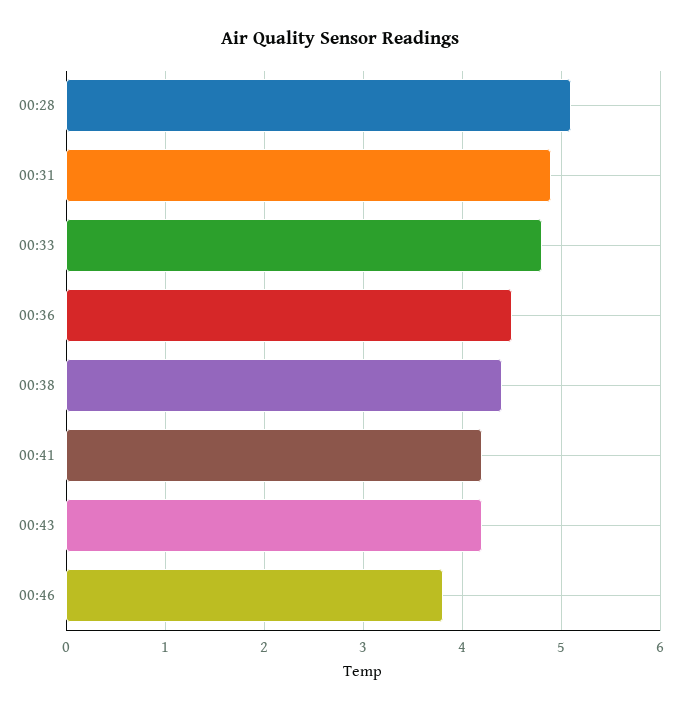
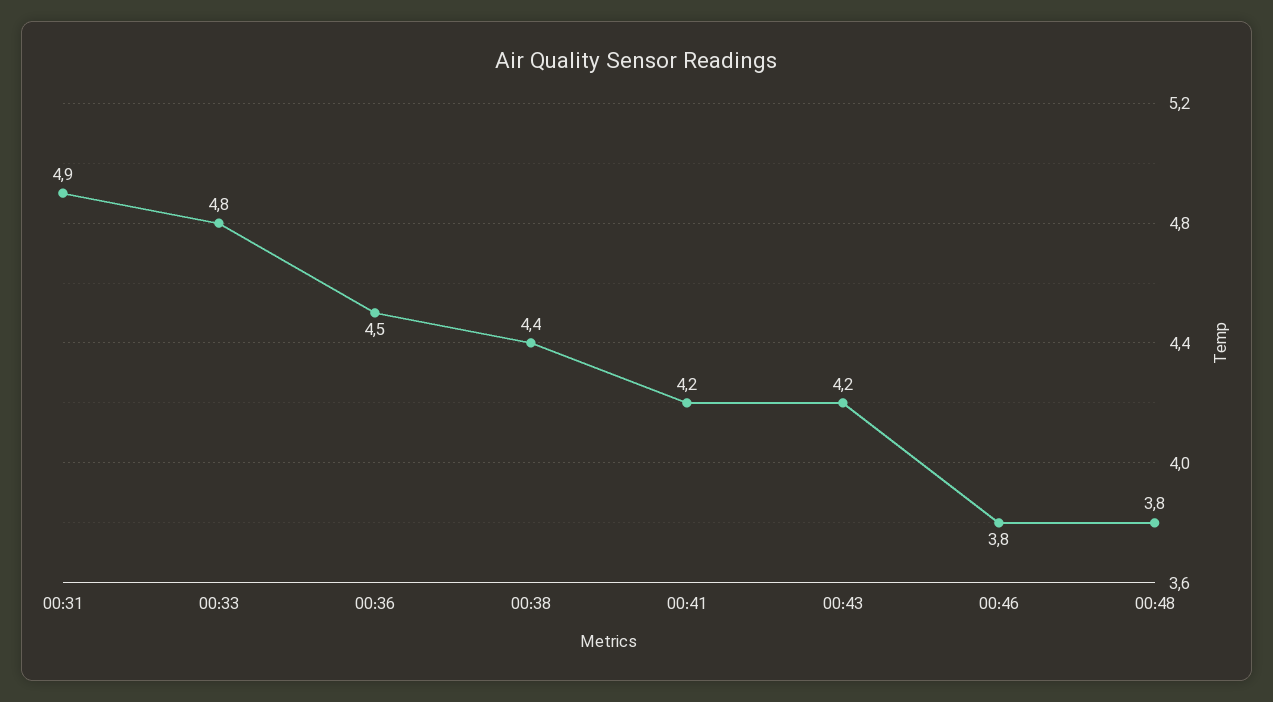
00:28: 5.1 -> none
00:48: none -> 3.8

